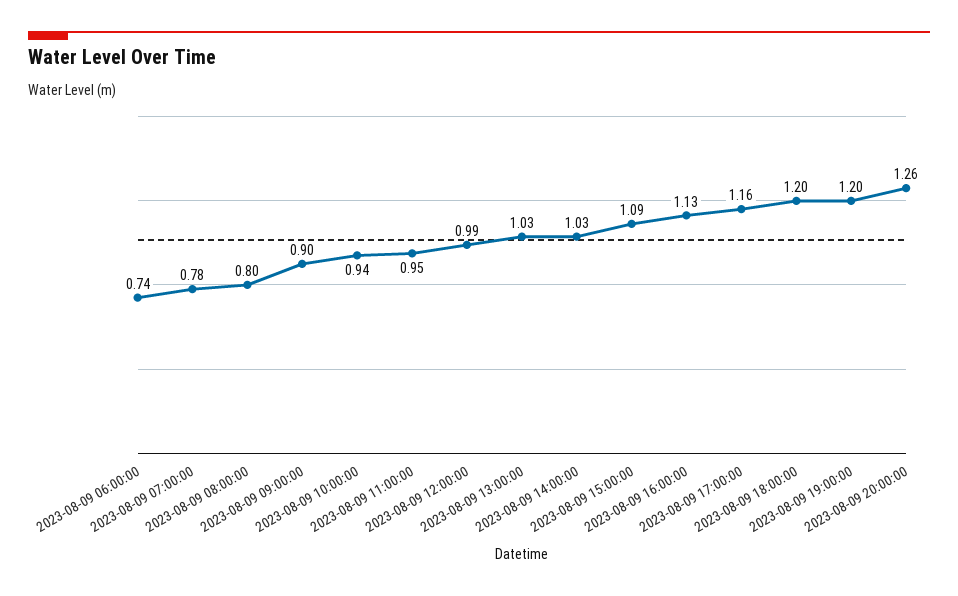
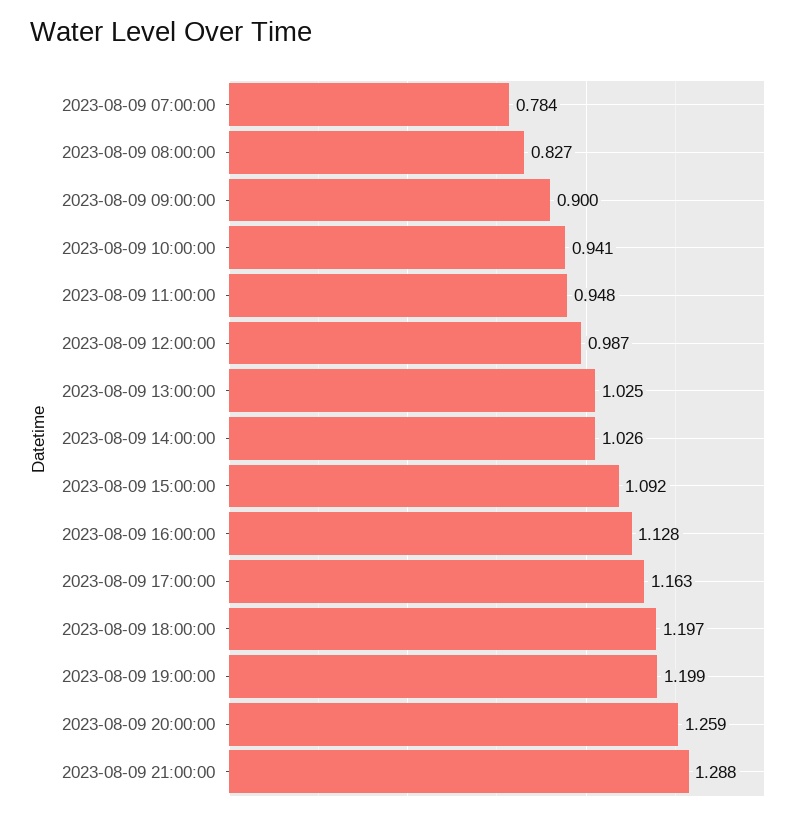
2023-08-09 06:00:00: 0.74 -> none
2023-08-09 08:00:00: 0.8 -> 0.827
2023-08-09 21:00:00: none -> 1.288

